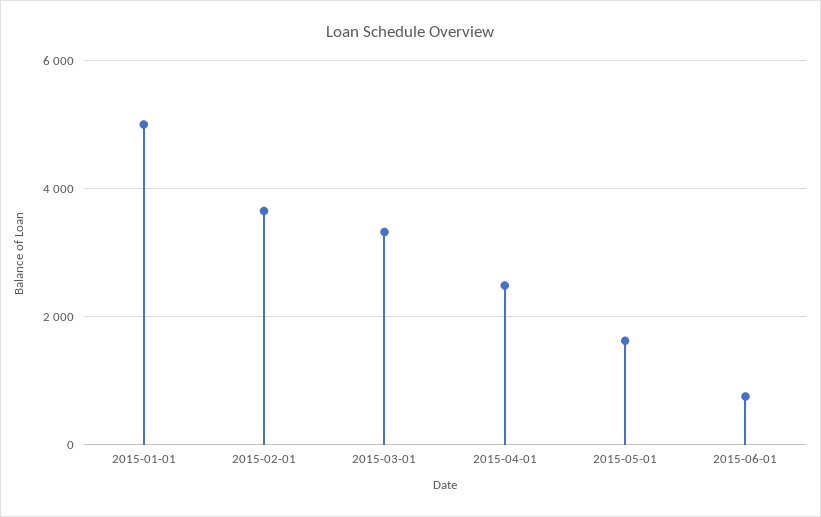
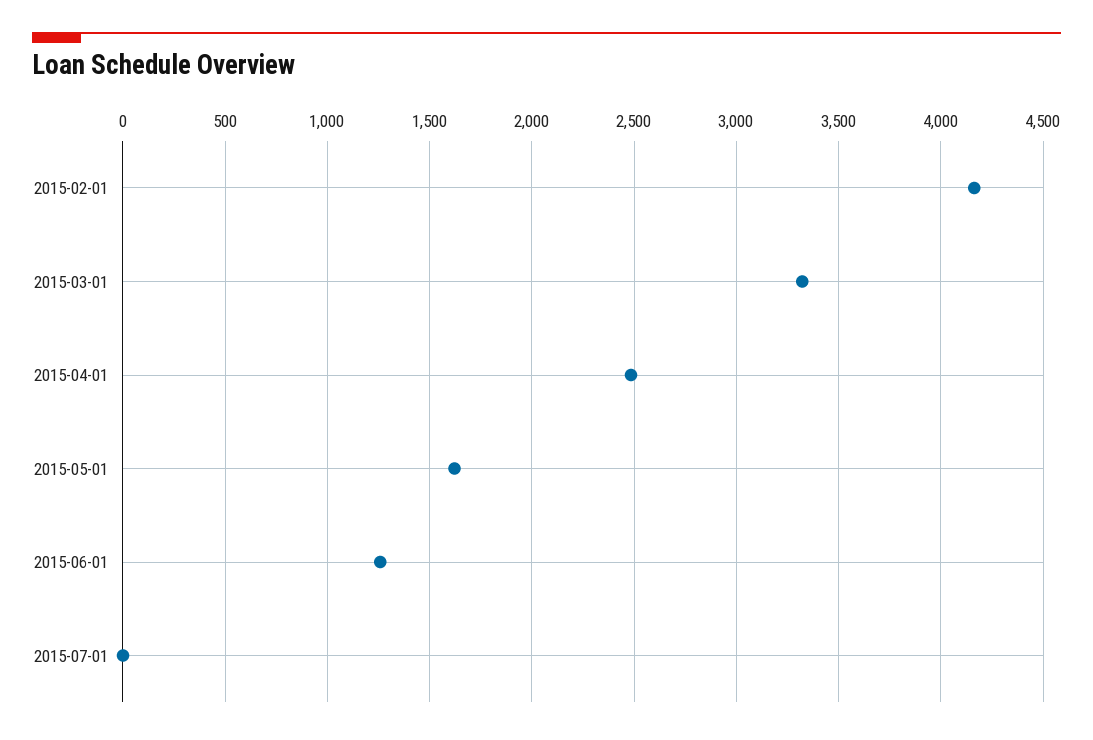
2015-01-01: 5000 -> none
2015-02-01: 3600 -> 4150
2015-06-01: 800 -> 1250
2015-07-01: none -> 0

